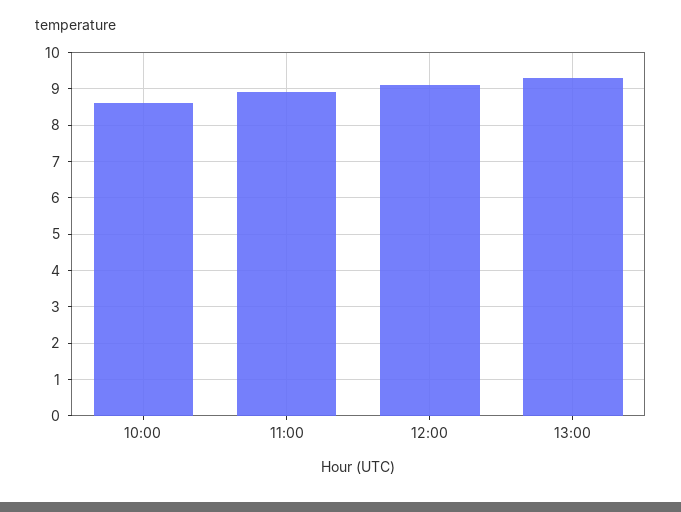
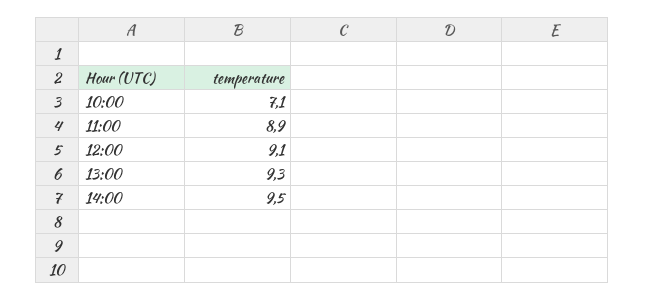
10:00: 8.5 -> 7.1
14:00: none -> 9.5

